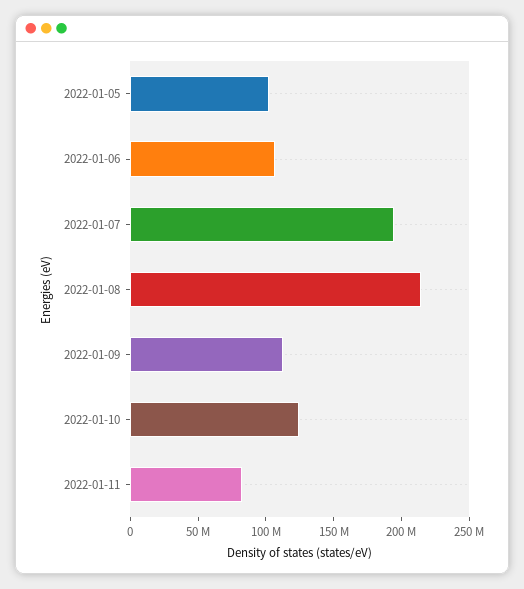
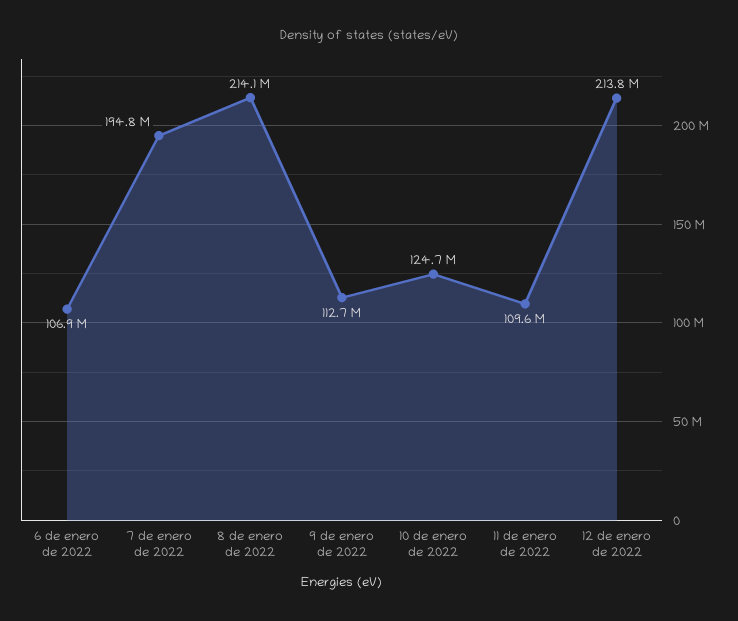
2022-01-05: 100000000 -> none
2022-01-11: 80000000 -> 109600000
12 de enero de 2022: none -> 213800000

